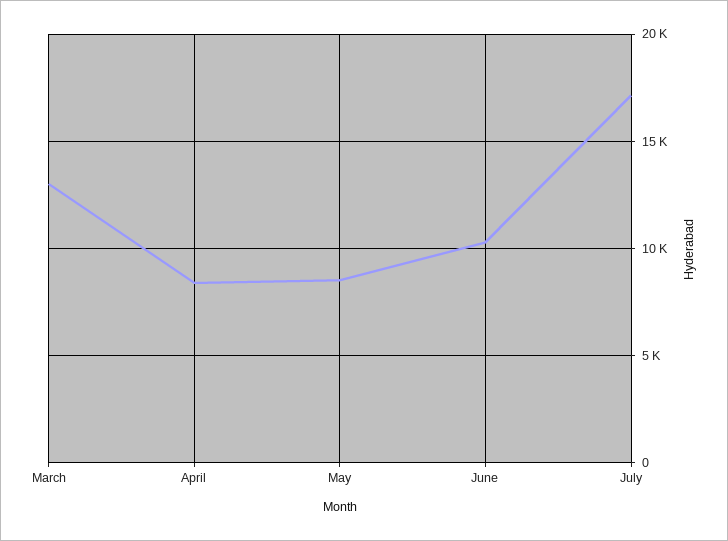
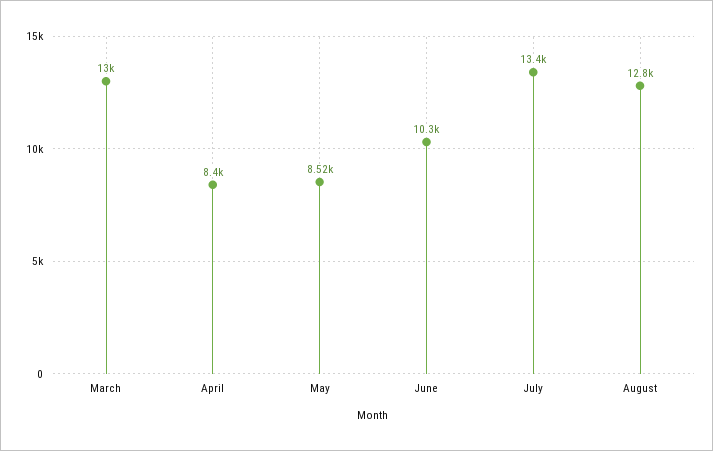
July: 17000 -> 13400
August: none -> 12800

